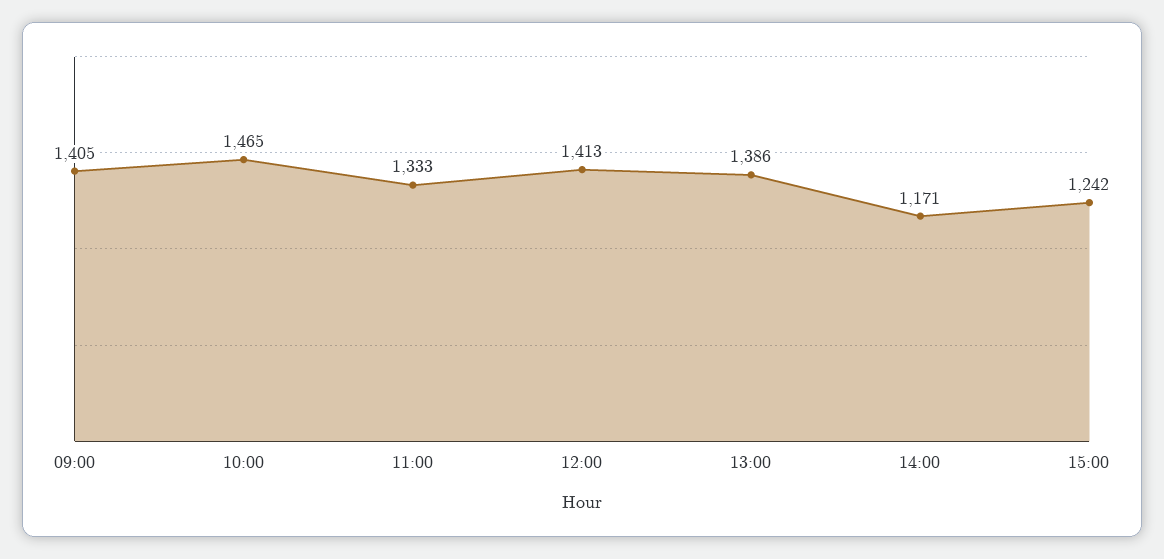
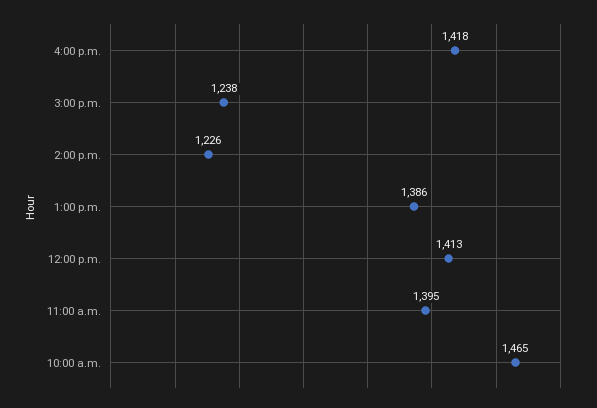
09:00: 1405 -> none
11:00: 1333 -> 1395
14:00: 1171 -> 1226
15:00: 1242 -> 1238
4:00 p.m.: none -> 1418

